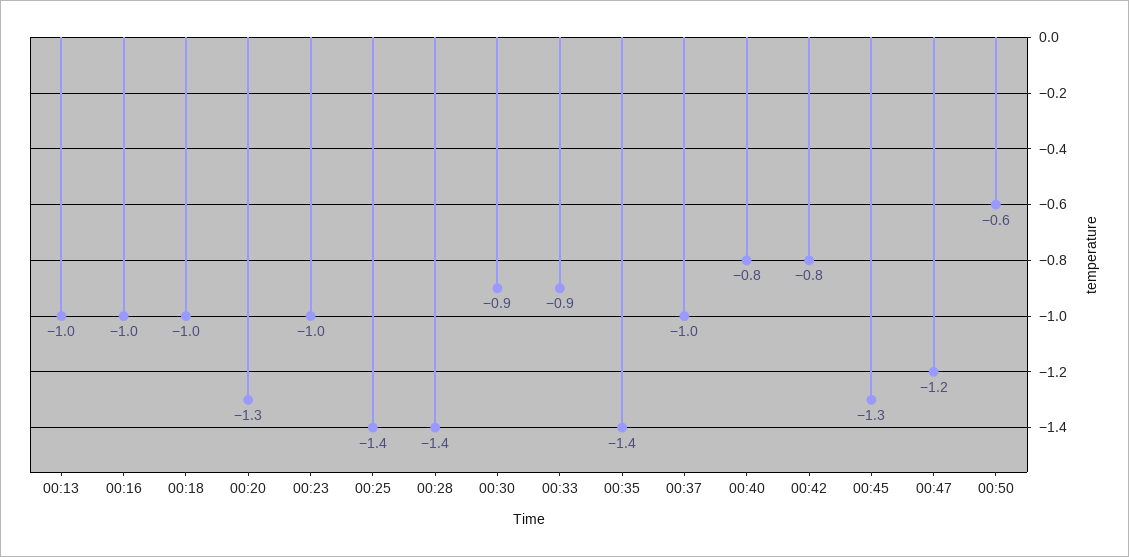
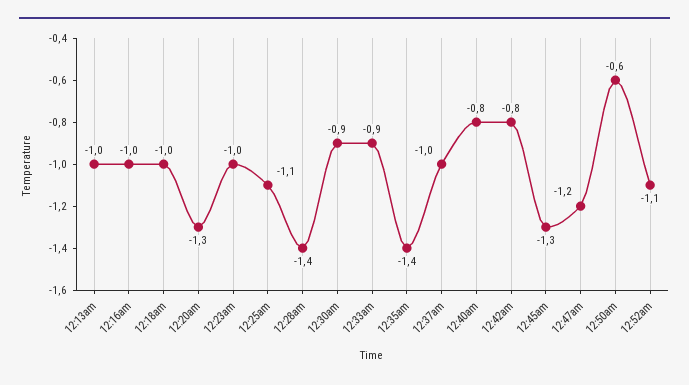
00:25: -1.4 -> -1.1
12:52am: none -> -1.1

